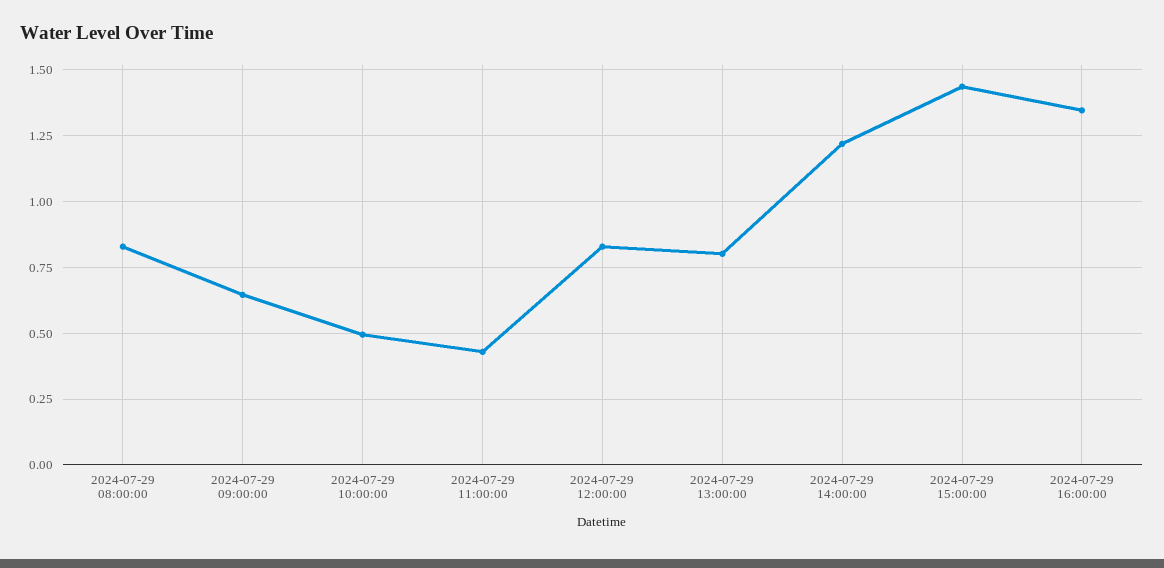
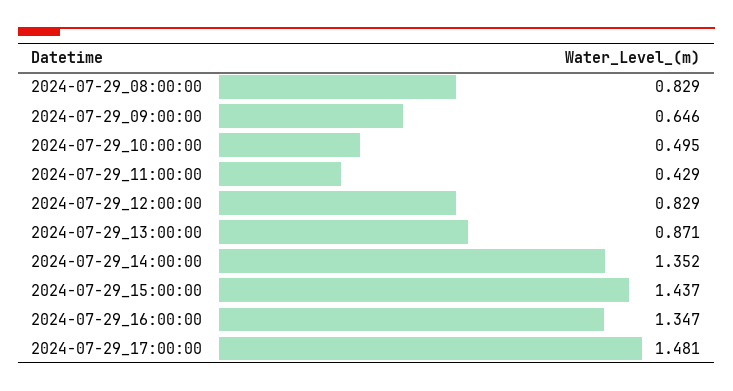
2024-07-29 13:00:00: 0.8 -> 0.871
2024-07-29 14:00:00: 1.225 -> 1.352
2024-07-29_17:00:00: none -> 1.481

